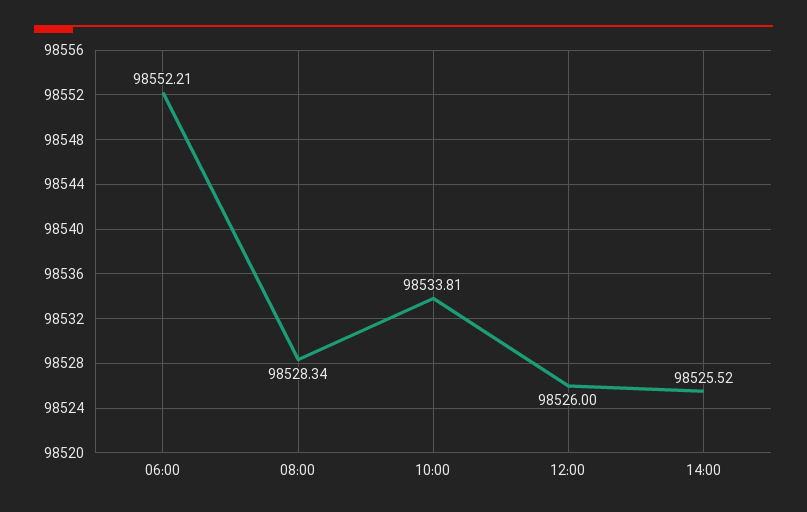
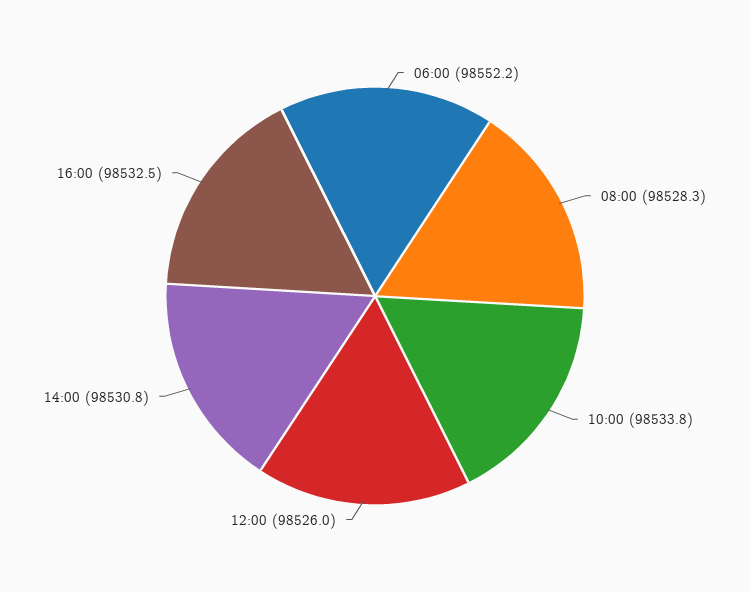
14:00: 98525.52 -> 98530.8
16:00: none -> 98532.5

